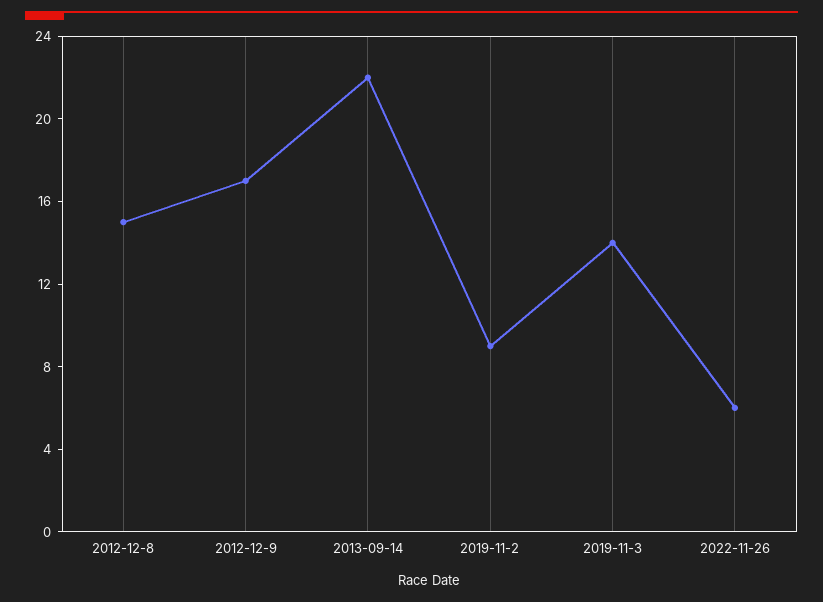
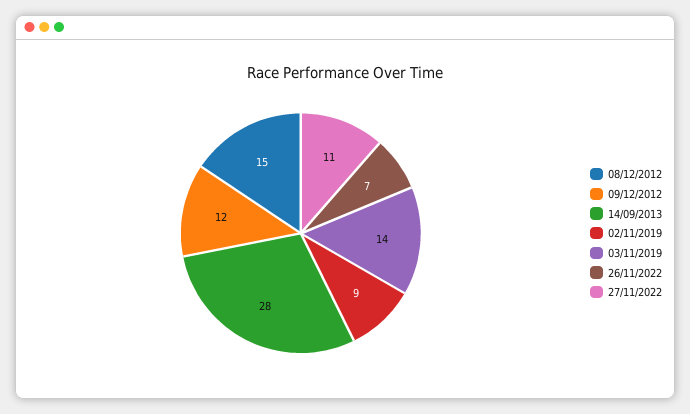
2012-12-9: 17 -> 12
2013-09-14: 22 -> 28
2022-11-26: 6 -> 7
27/11/2022: none -> 11

